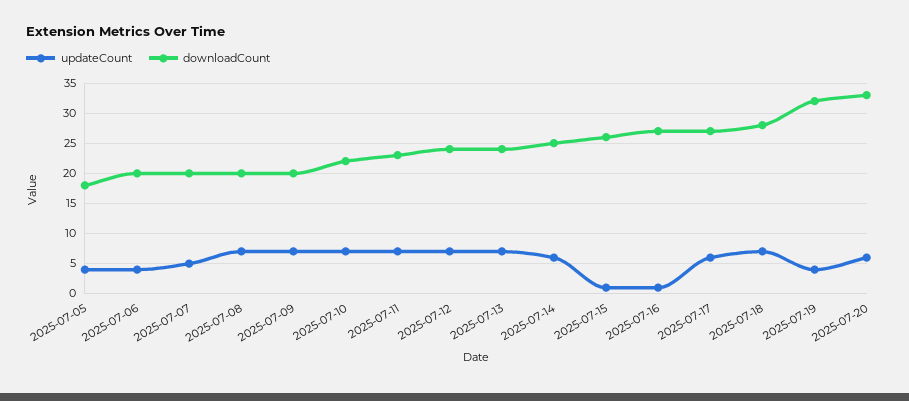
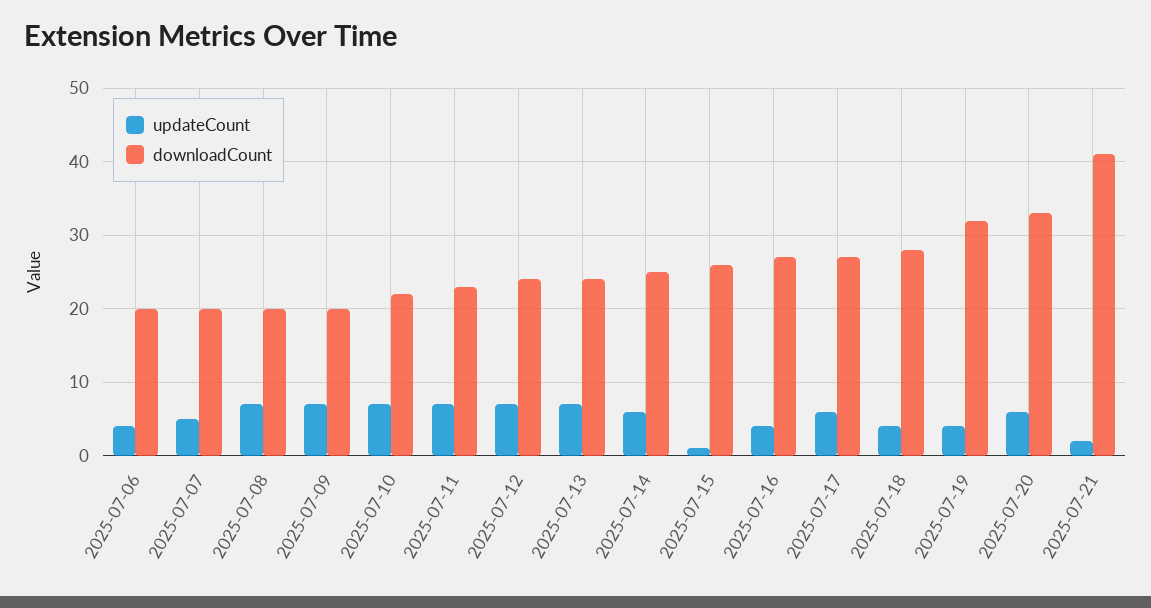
updateCount, 2025-07-05: 4 -> none
downloadCount, 2025-07-05: 18 -> none
updateCount, 2025-07-16: 1 -> 4
updateCount, 2025-07-18: 7 -> 4
updateCount, 2025-07-21: none -> 2
downloadCount, 2025-07-21: none -> 41

